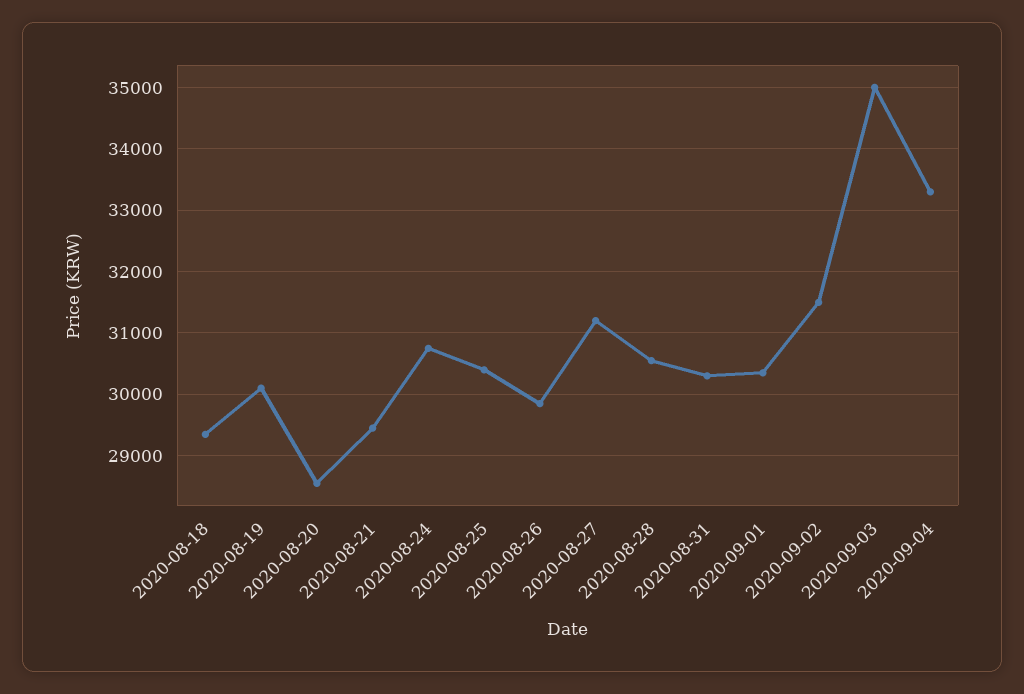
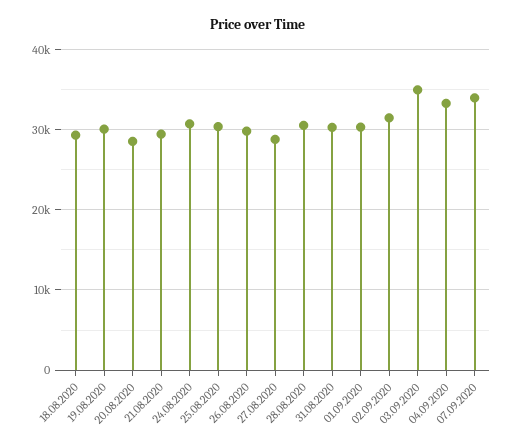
2020-08-27: 31200 -> 29000
07.09.2020: none -> 34000

